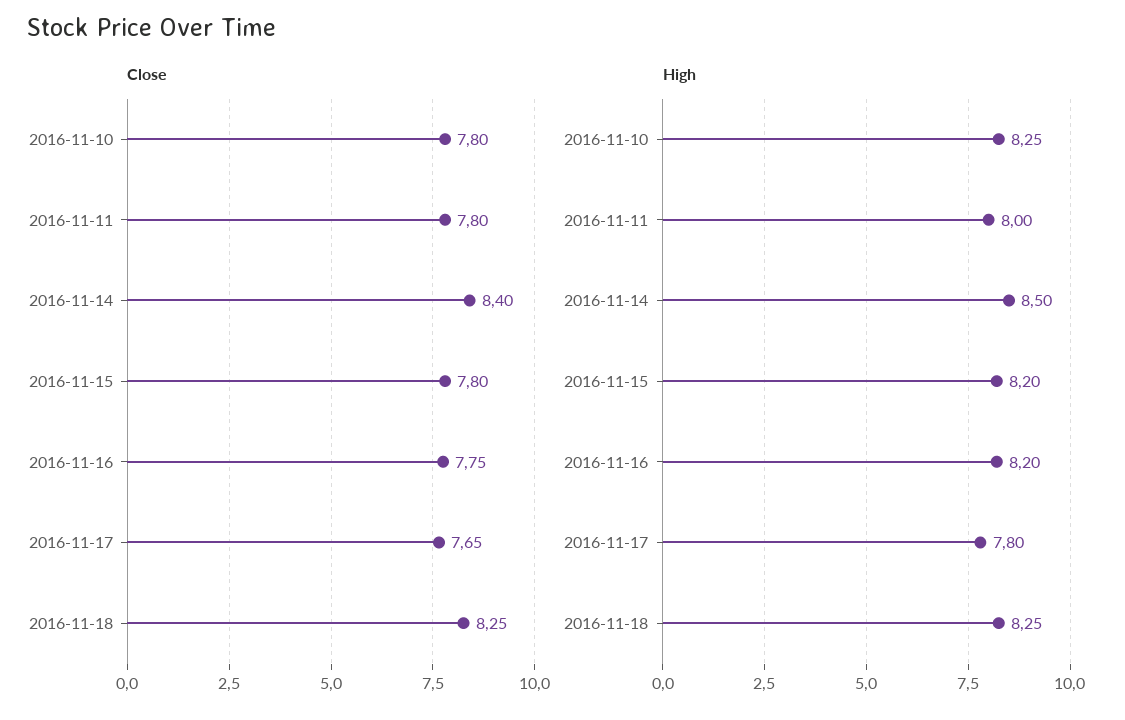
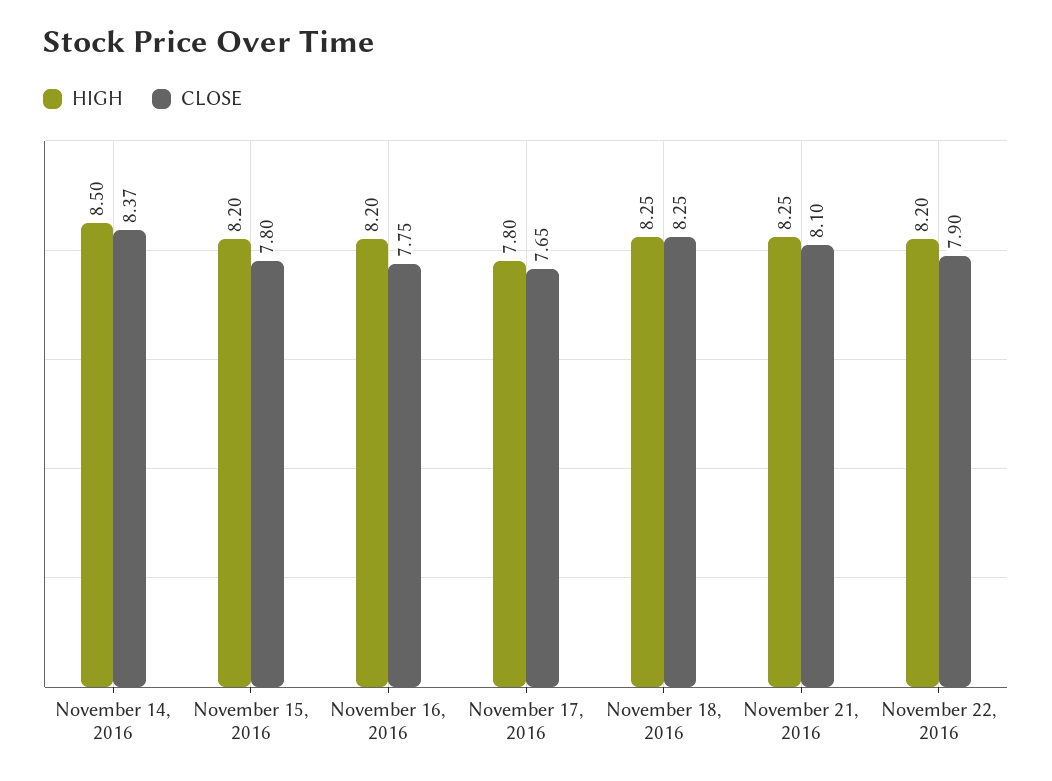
Close, 2016-11-10: 7.8 -> none
Close, 2016-11-11: 7.8 -> none
Close, 2016-11-14: 8.4 -> 8.37
High, 2016-11-10: 8.25 -> none
High, 2016-11-11: 8 -> none
High, November 21, 2016: none -> 8.25
Close, November 21, 2016: none -> 8.1
High, November 22, 2016: none -> 8.2
Close, November 22, 2016: none -> 7.9

